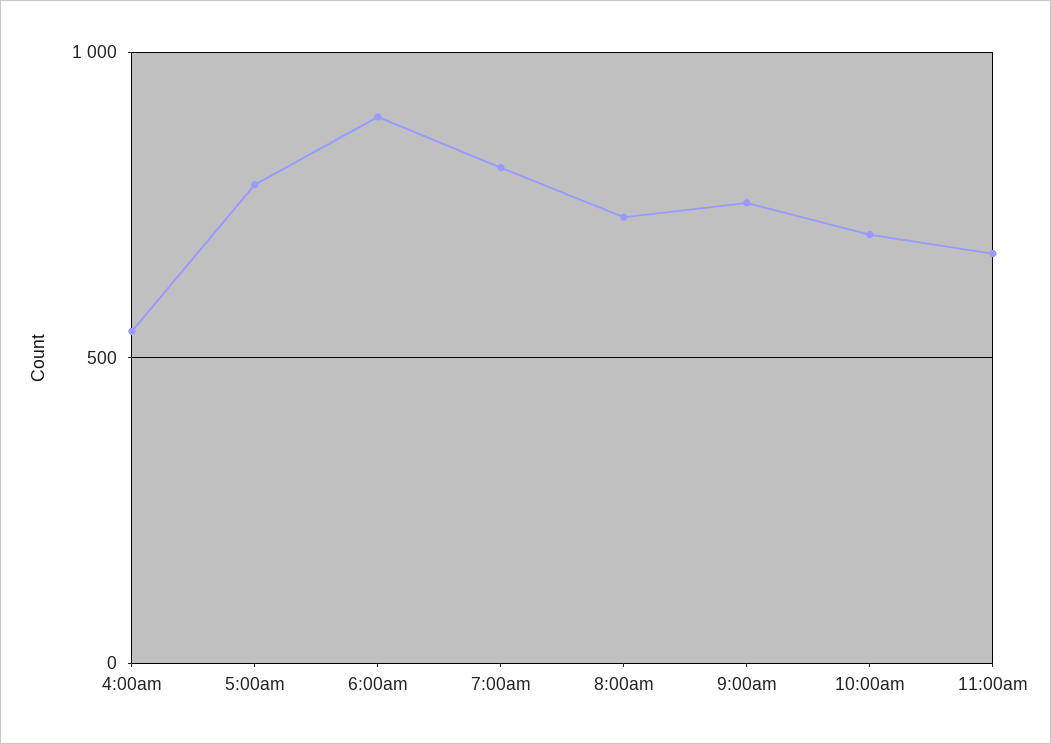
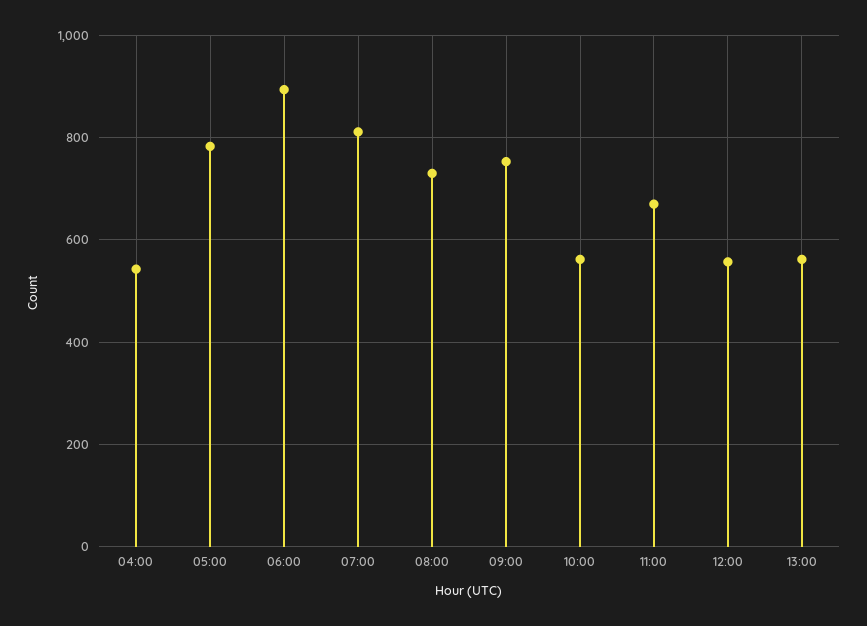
10:00am: 700 -> 560
12:00: none -> 560
13:00: none -> 560

